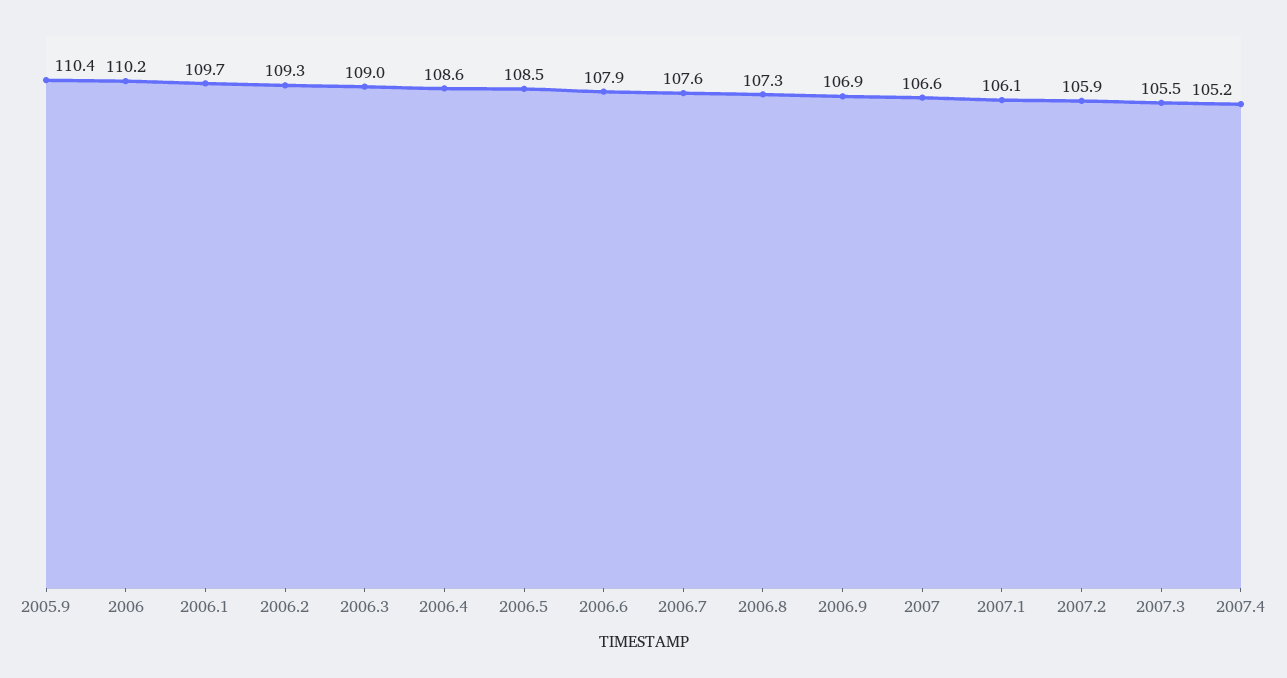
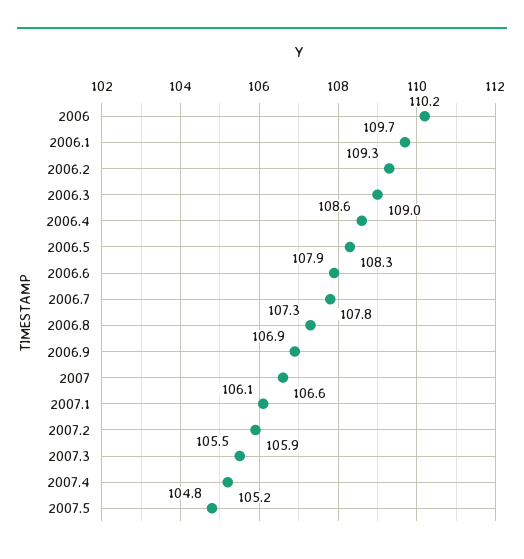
2005.9: 110.4 -> none
2006.5: 108.5 -> 108.3
2006.7: 107.6 -> 107.8
2007.5: none -> 104.8

